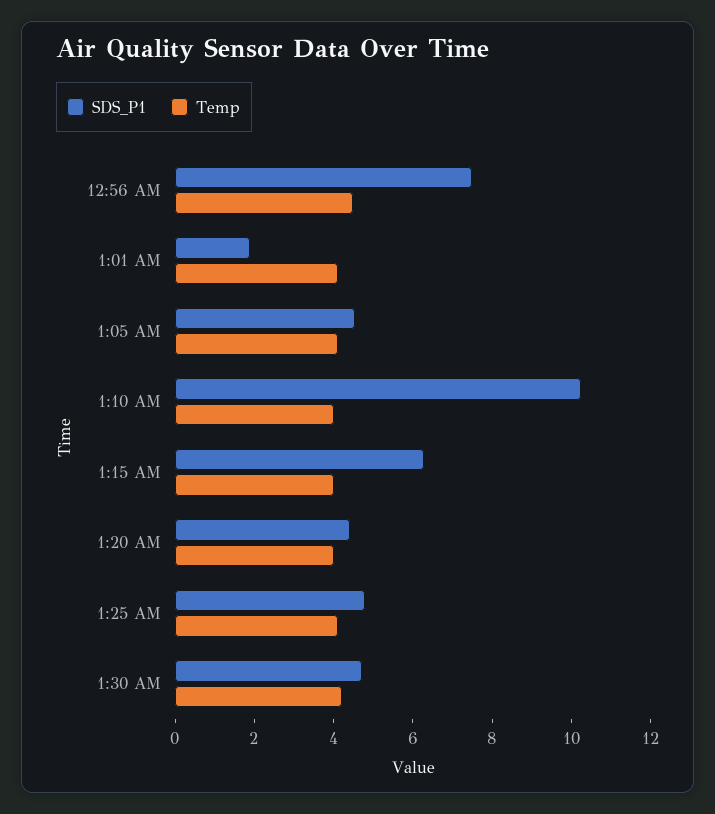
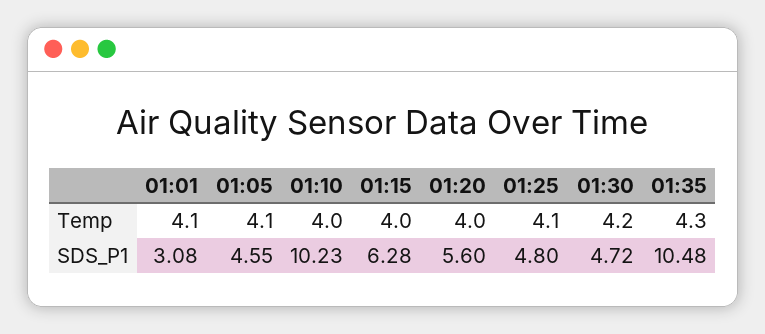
SDS_P1, 12:56 AM: 7.5 -> none
Temp, 12:56 AM: 4.5 -> none
SDS_P1, 1:01 AM: 2 -> 3.08
SDS_P1, 1:20 AM: 4.5 -> 5.6
Temp, 01:35: none -> 4.3
SDS_P1, 01:35: none -> 10.48

